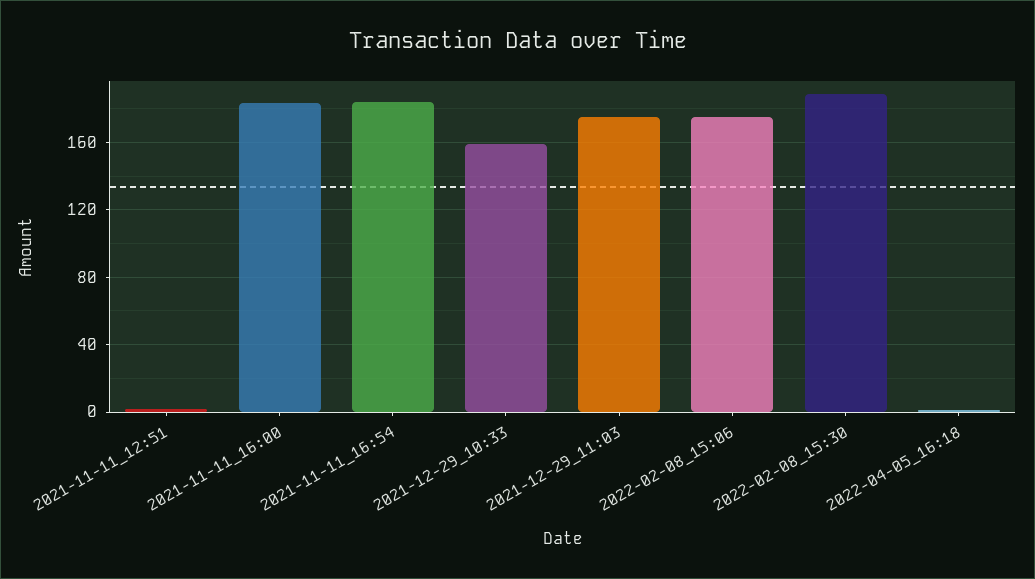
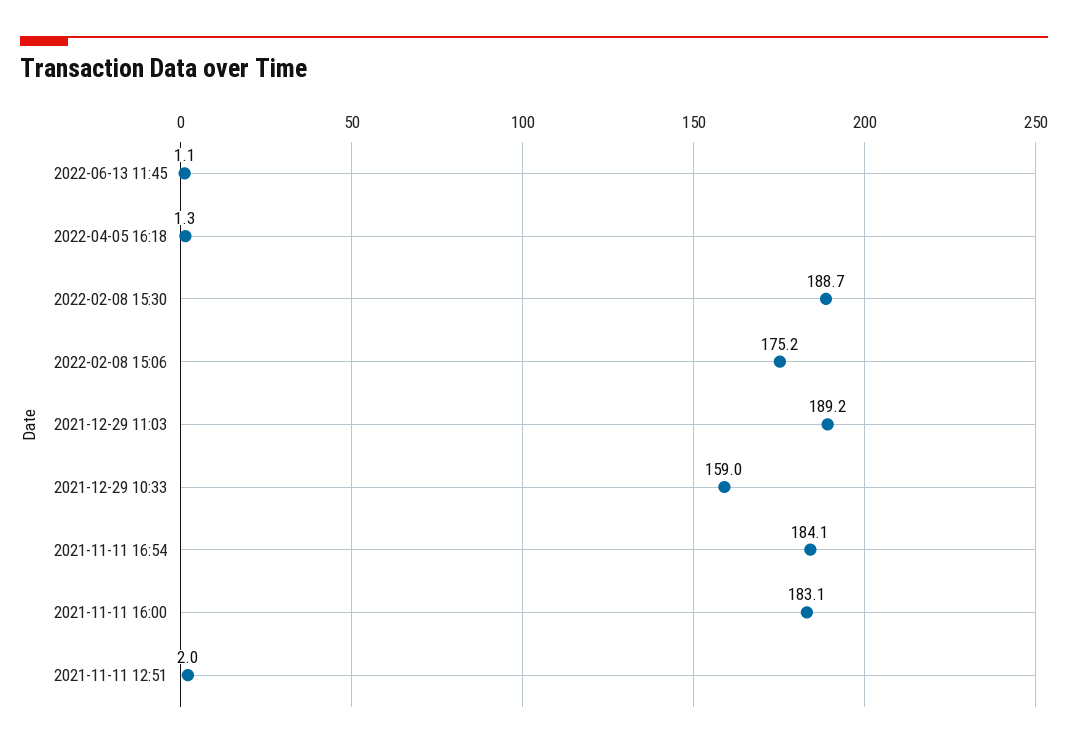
2021-12-29_11:03: 175 -> 189.2
2022-06-13 11:45: none -> 1.1

